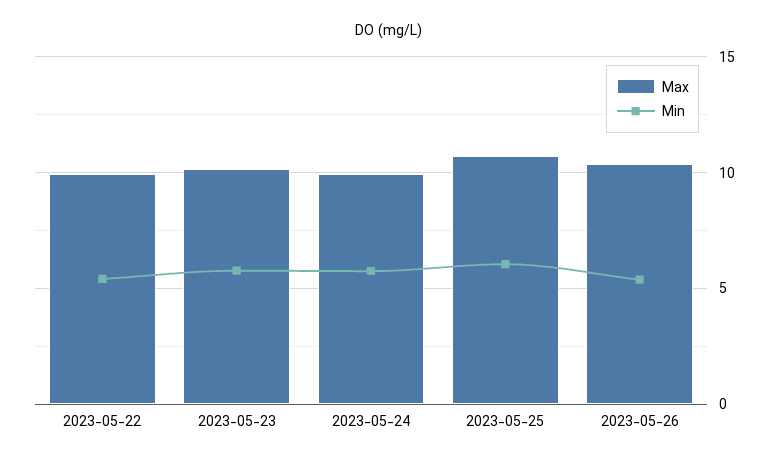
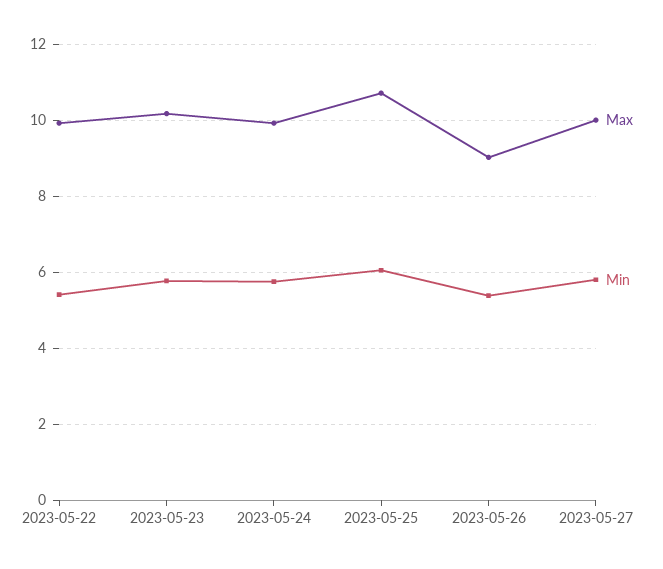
Max, 2023-05-26: 10.5 -> 9
Max, 2023-05-27: none -> 10
Min, 2023-05-27: none -> 5.8

